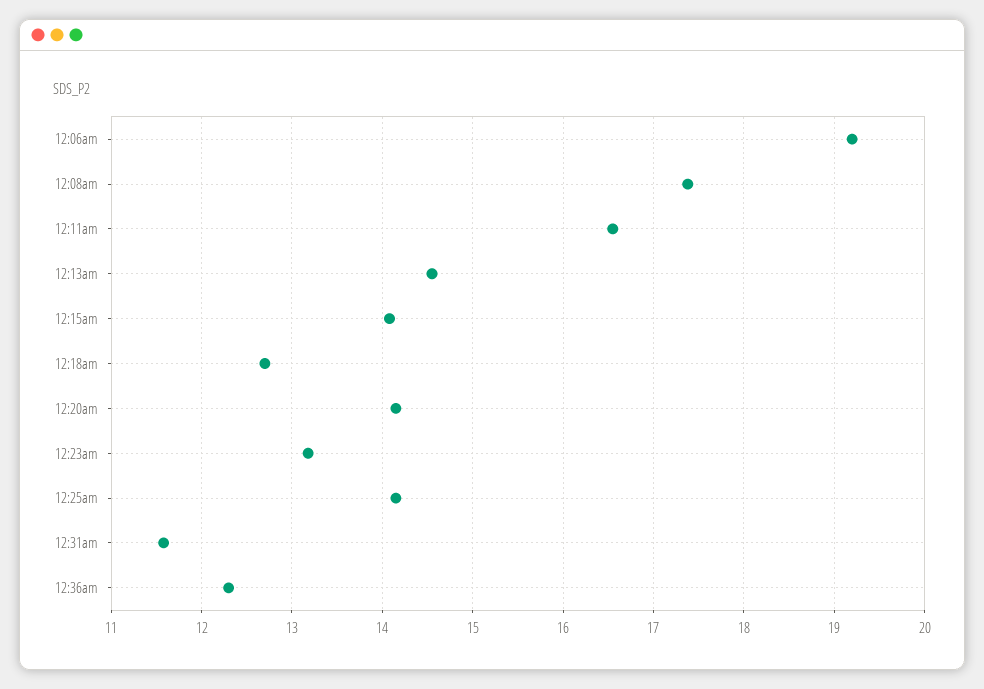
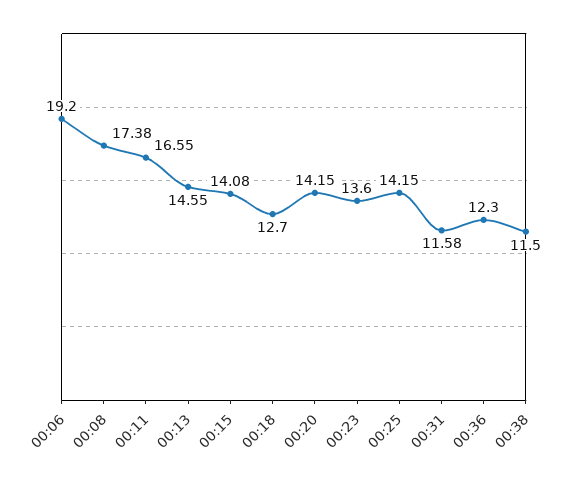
12:23am: 13.2 -> 13.6
00:38: none -> 11.5

